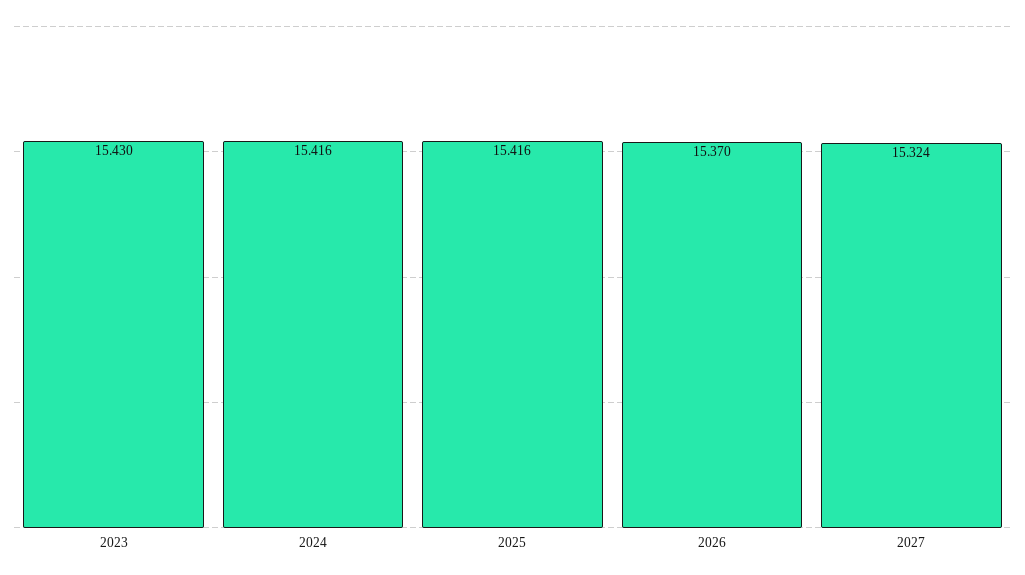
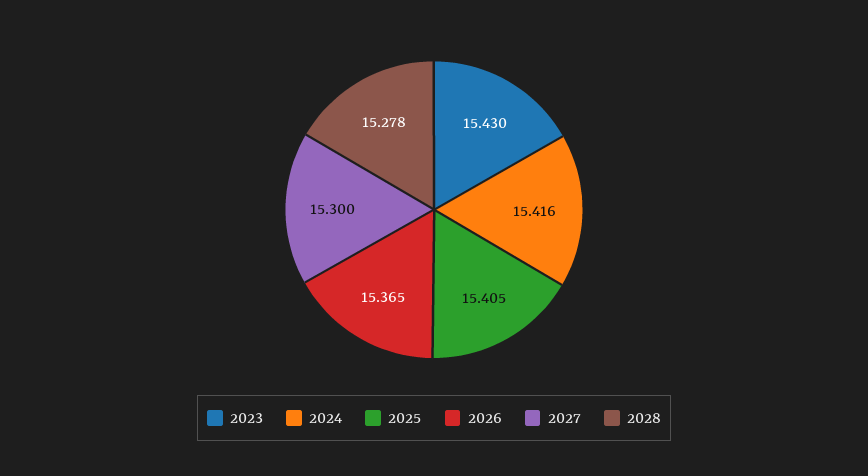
2025: 15.416 -> 15.405
2026: 15.37 -> 15.365
2027: 15.324 -> 15.3
2028: none -> 15.278

